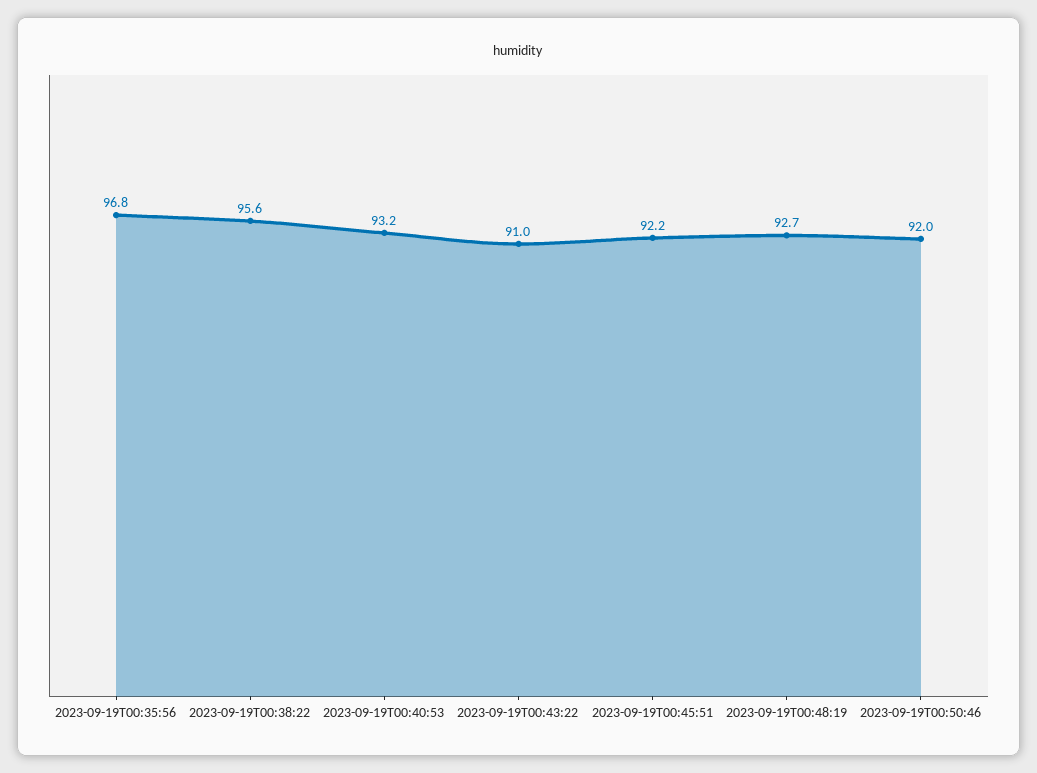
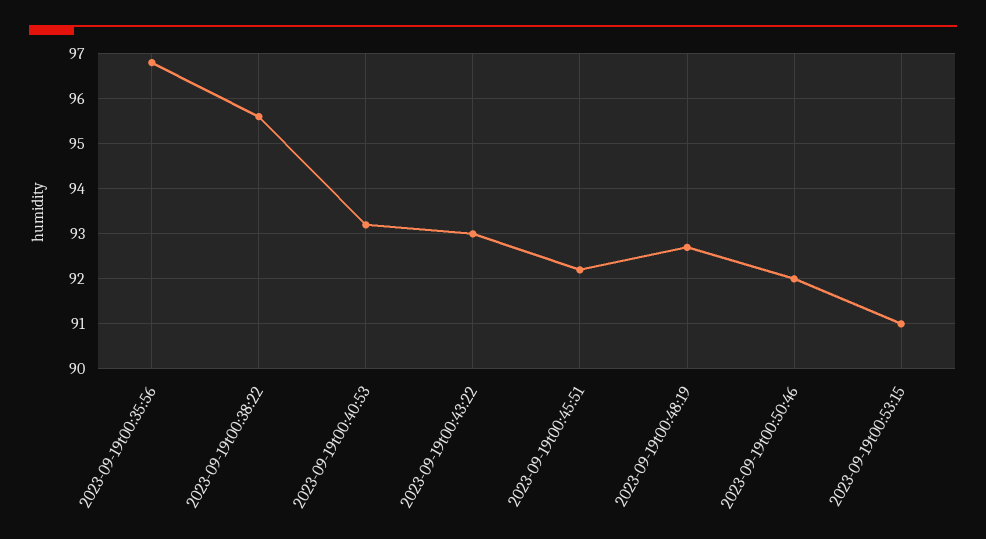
2023-09-19T00:43:22: 91 -> 93
2023-09-19t00:53:15: none -> 91

